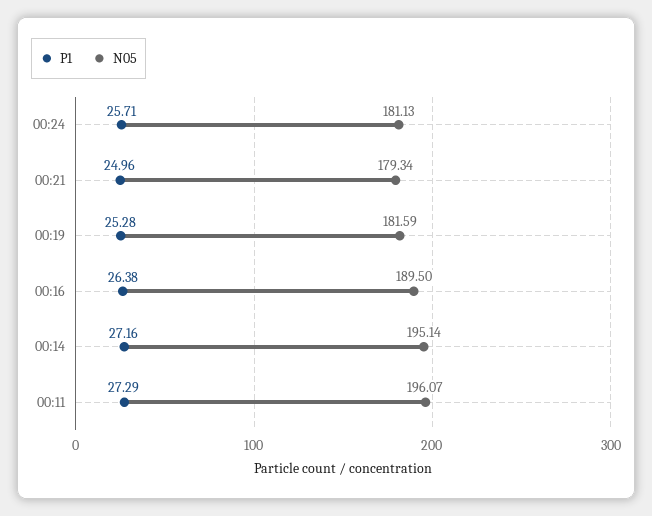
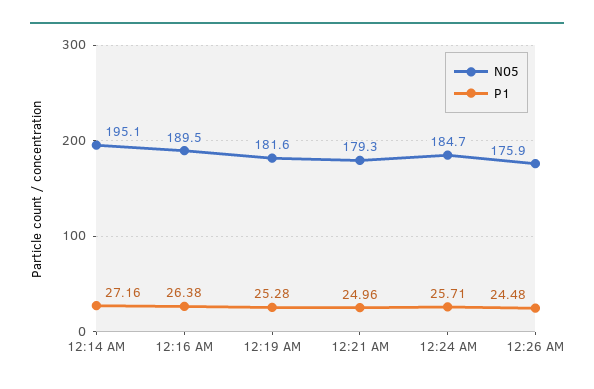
N05, 00:24: 181.13 -> 184.7
P1, 00:11: 27.29 -> none
N05, 00:11: 196.07 -> none
N05, 12:26 AM: none -> 175.9
P1, 12:26 AM: none -> 24.48

